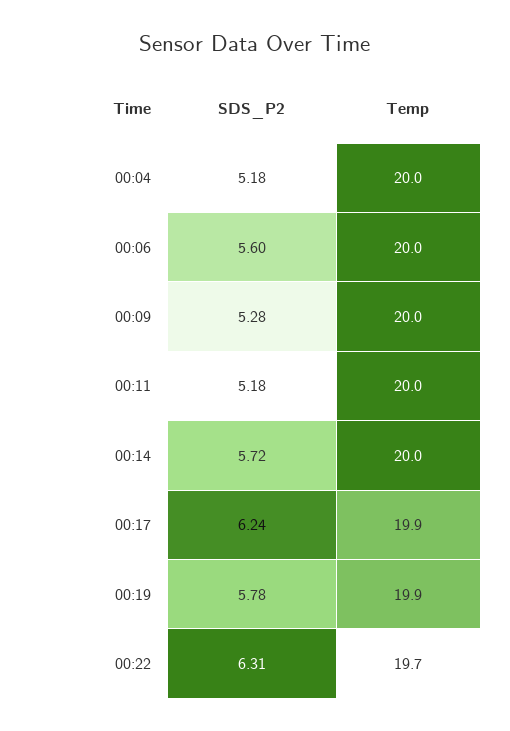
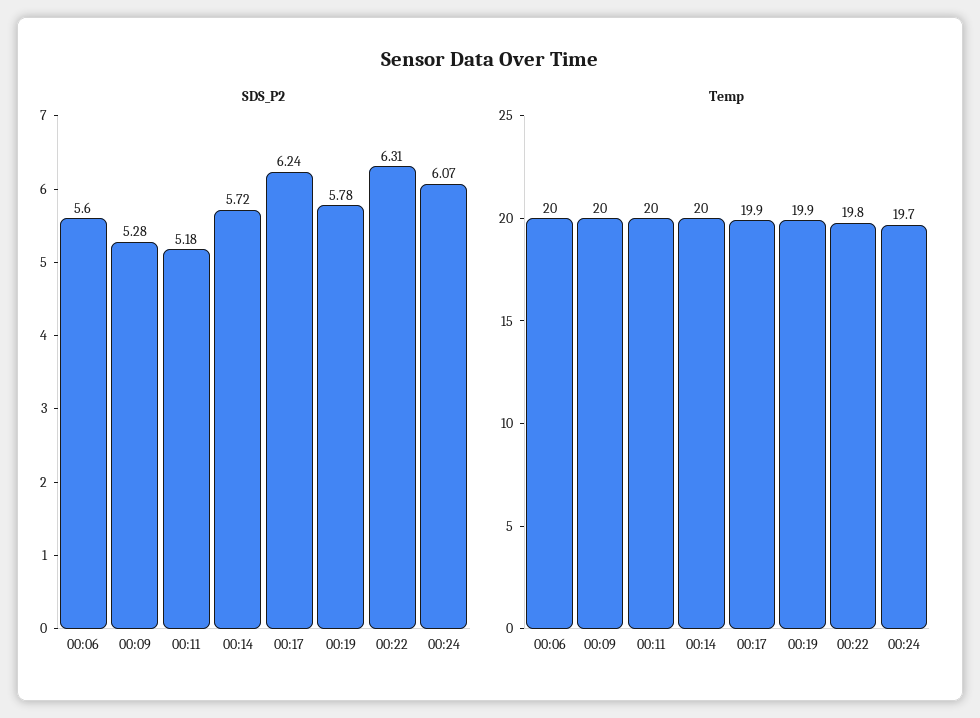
SDS_P2, 00:04: 5.18 -> none
Temp, 00:04: 20 -> none
Temp, 00:22: 19.7 -> 19.8
SDS_P2, 00:24: none -> 6.07
Temp, 00:24: none -> 19.7

